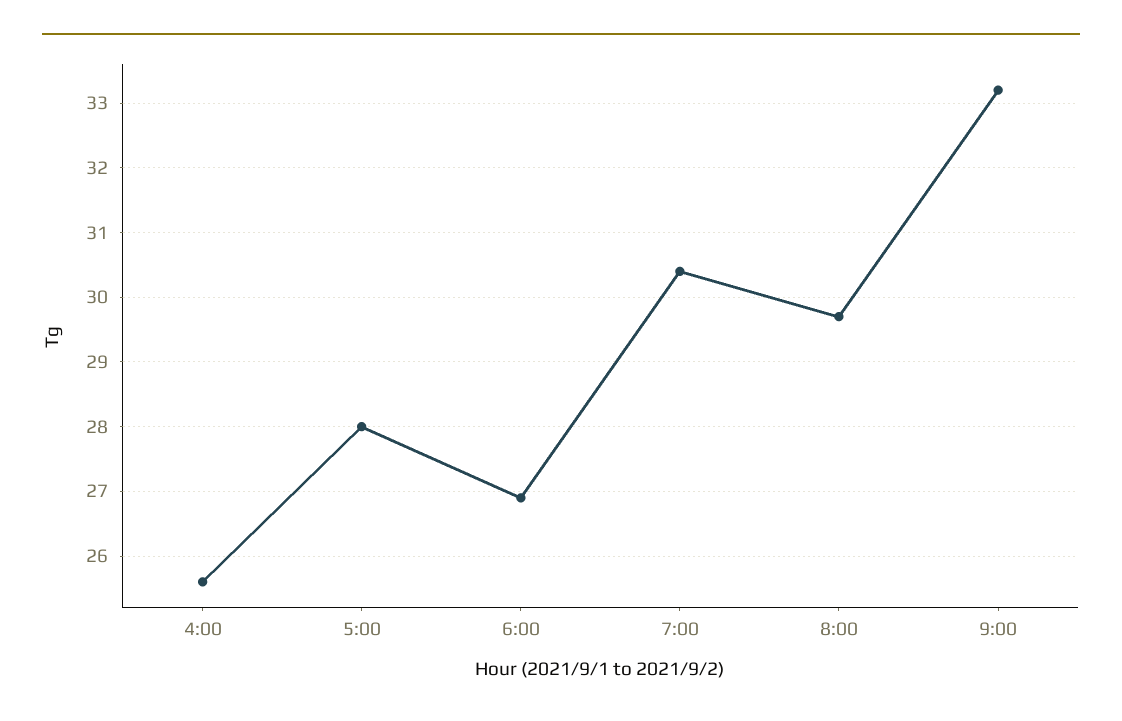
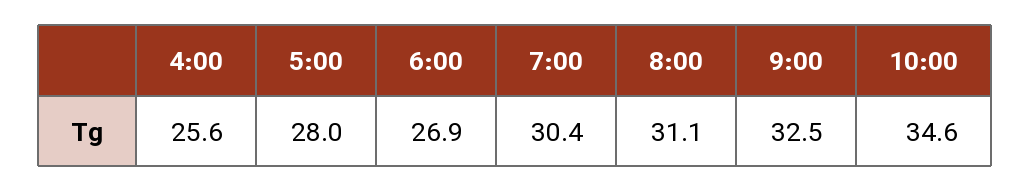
8:00: 29.7 -> 31.1
9:00: 33.2 -> 32.5
10:00: none -> 34.6

